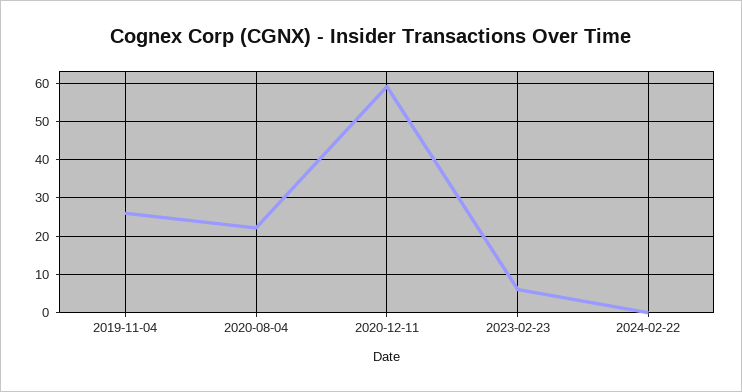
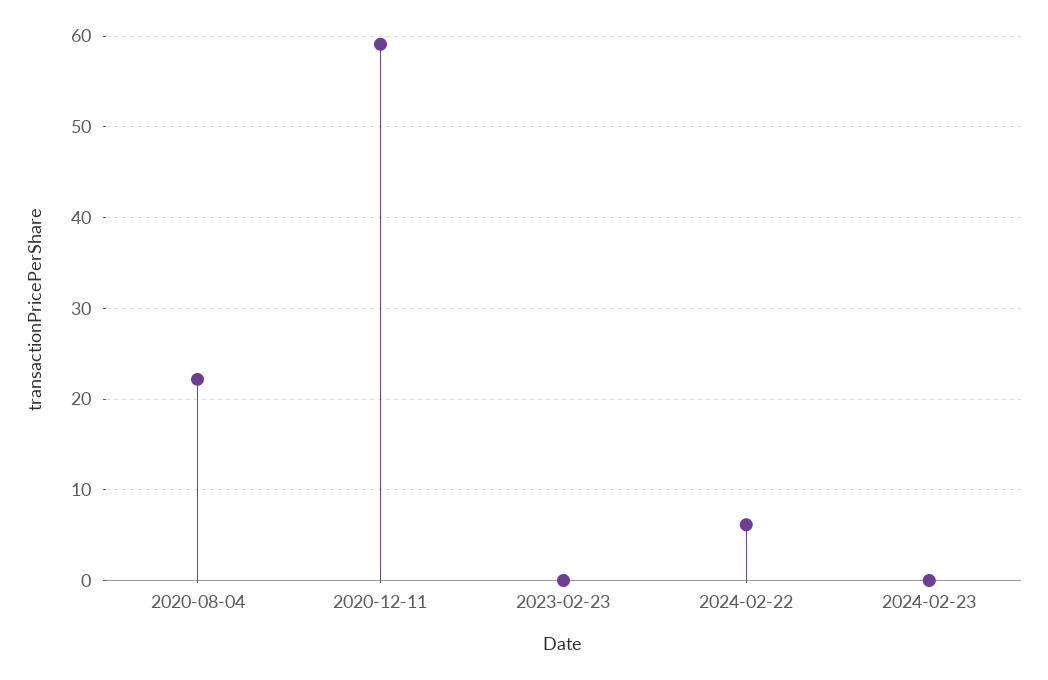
2019-11-04: 26 -> none
2023-02-23: 6 -> 0
2024-02-22: 0 -> 6
2024-02-23: none -> 0

